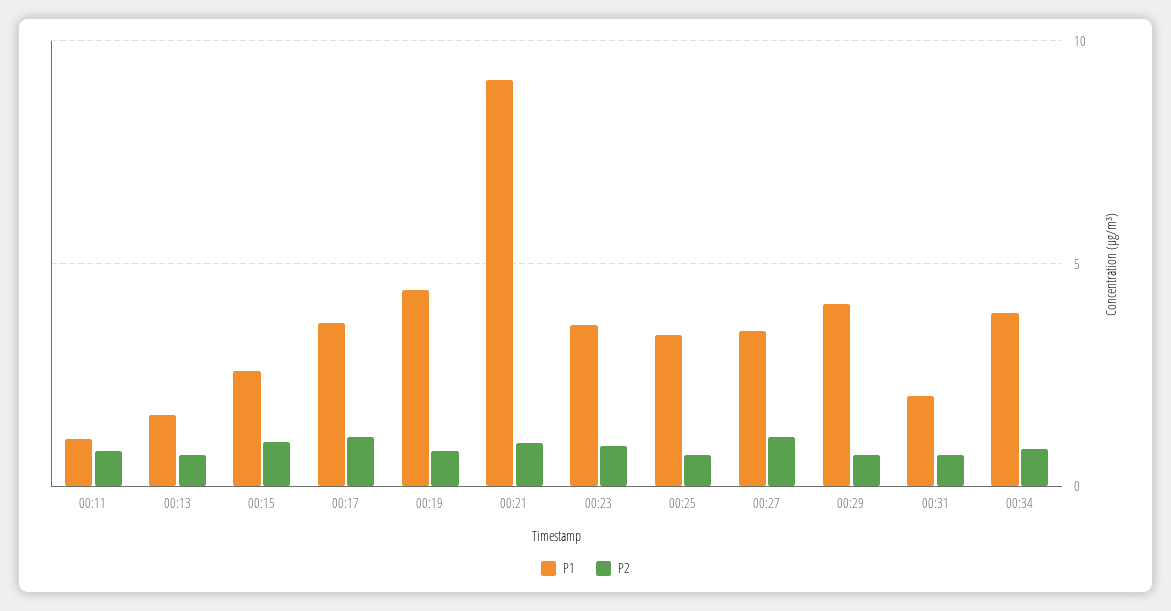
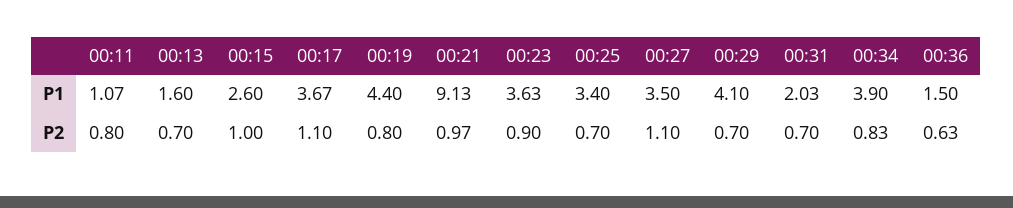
P1, 00:36: none -> 1.5
P2, 00:36: none -> 0.63

